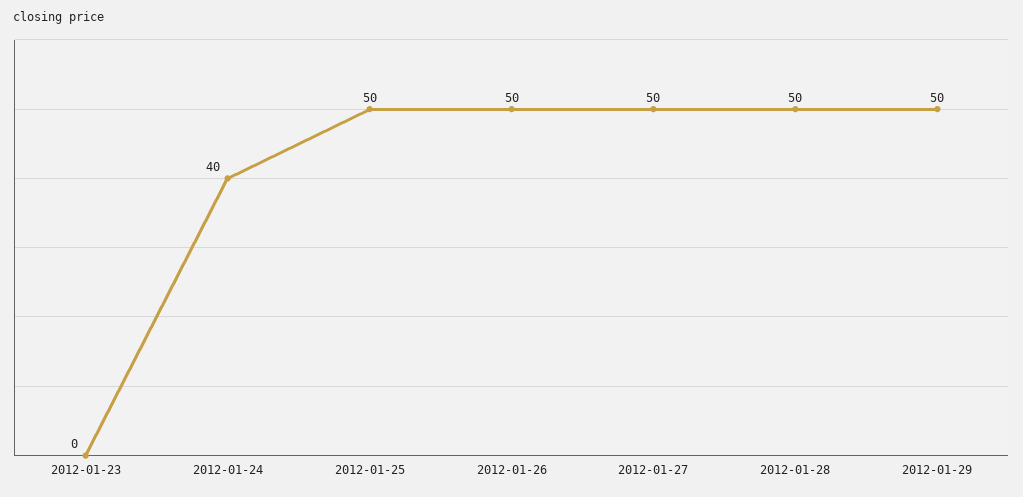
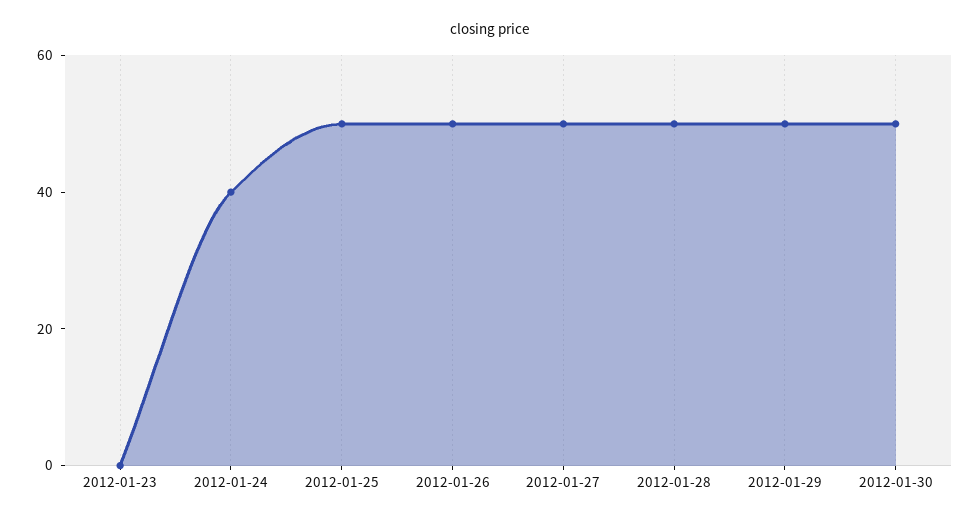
2012-01-30: none -> 50

